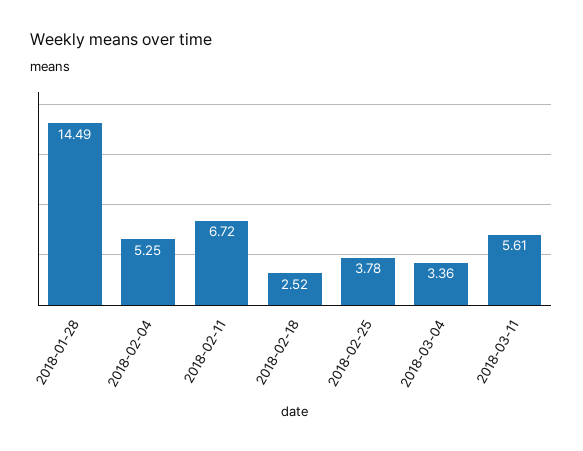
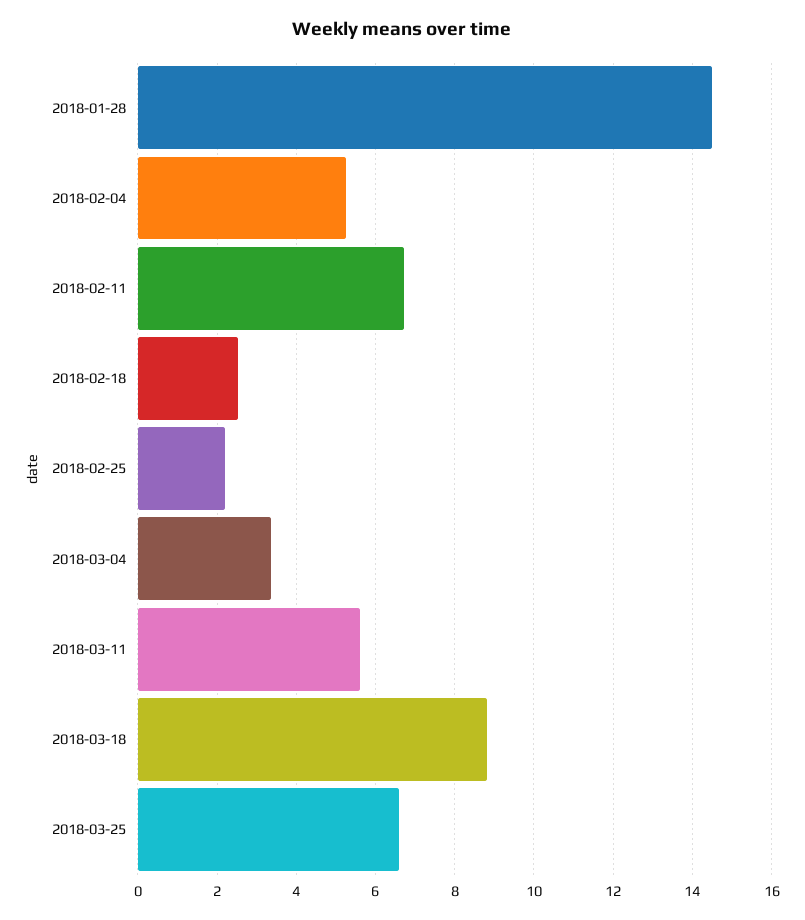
2018-02-25: 3.78 -> 2.2
2018-03-18: none -> 8.8
2018-03-25: none -> 6.6

